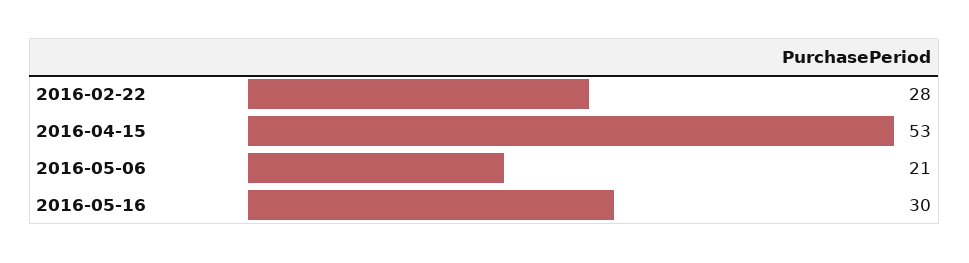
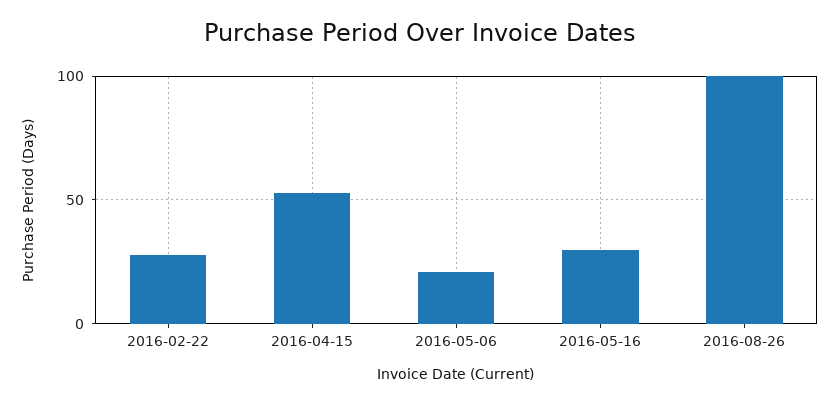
2016-08-26: none -> 100

